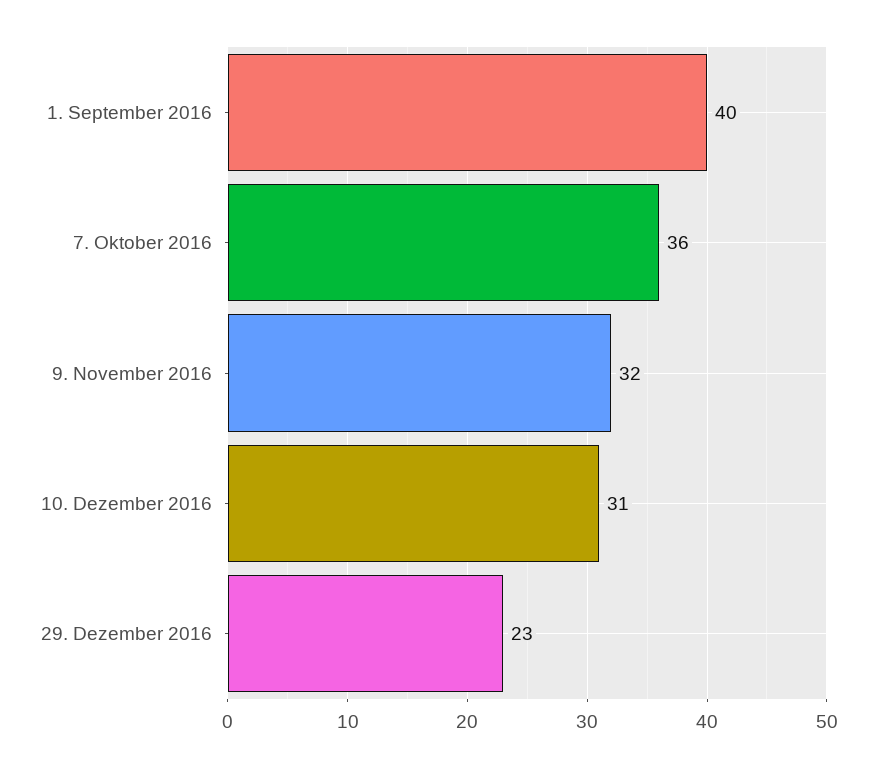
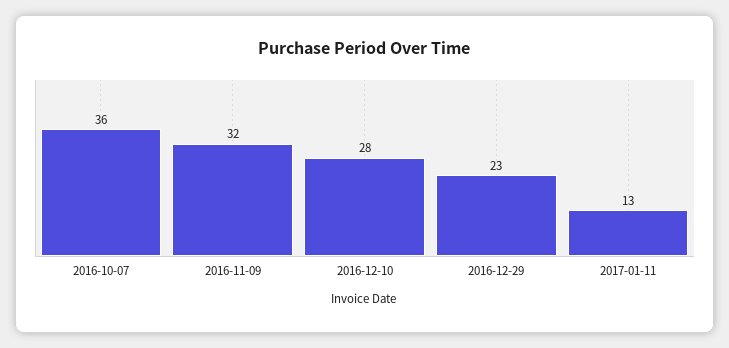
1. September 2016: 40 -> none
10. Dezember 2016: 31 -> 28
2017-01-11: none -> 13

